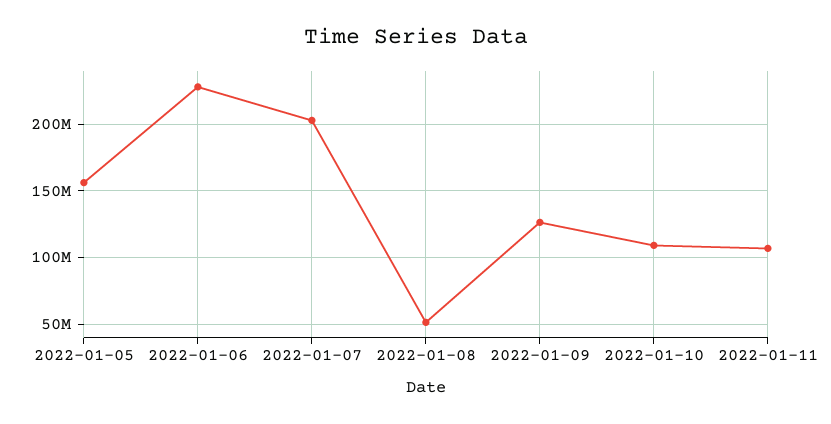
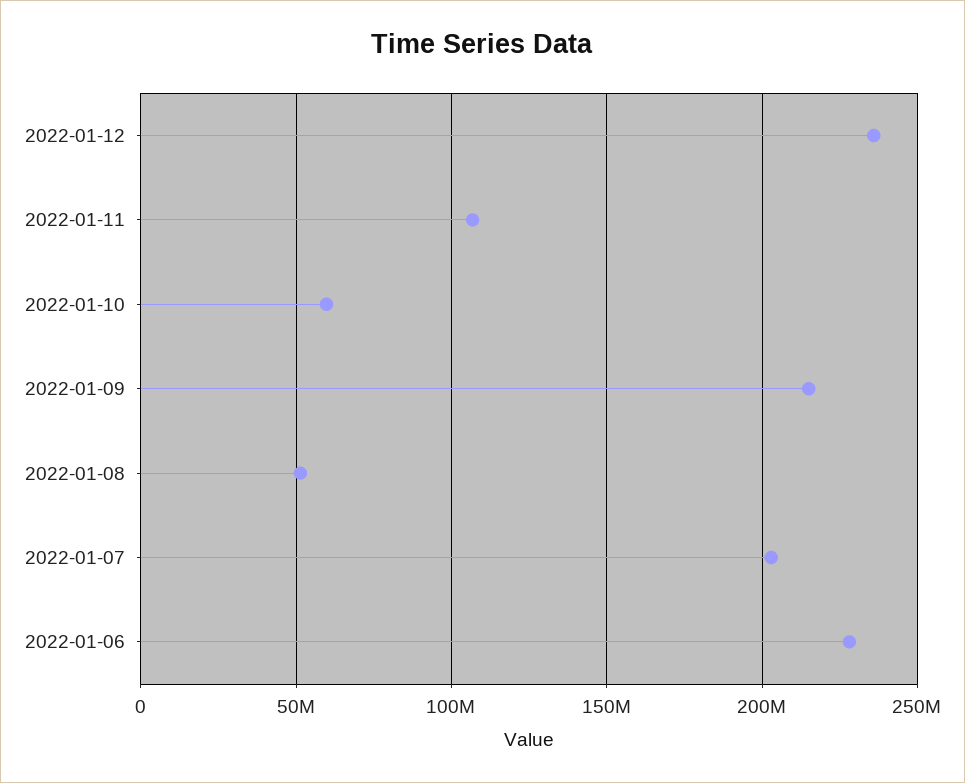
2022-01-05: 155000000 -> none
2022-01-09: 125000000 -> 215000000
2022-01-10: 110000000 -> 60000000
2022-01-12: none -> 235000000

